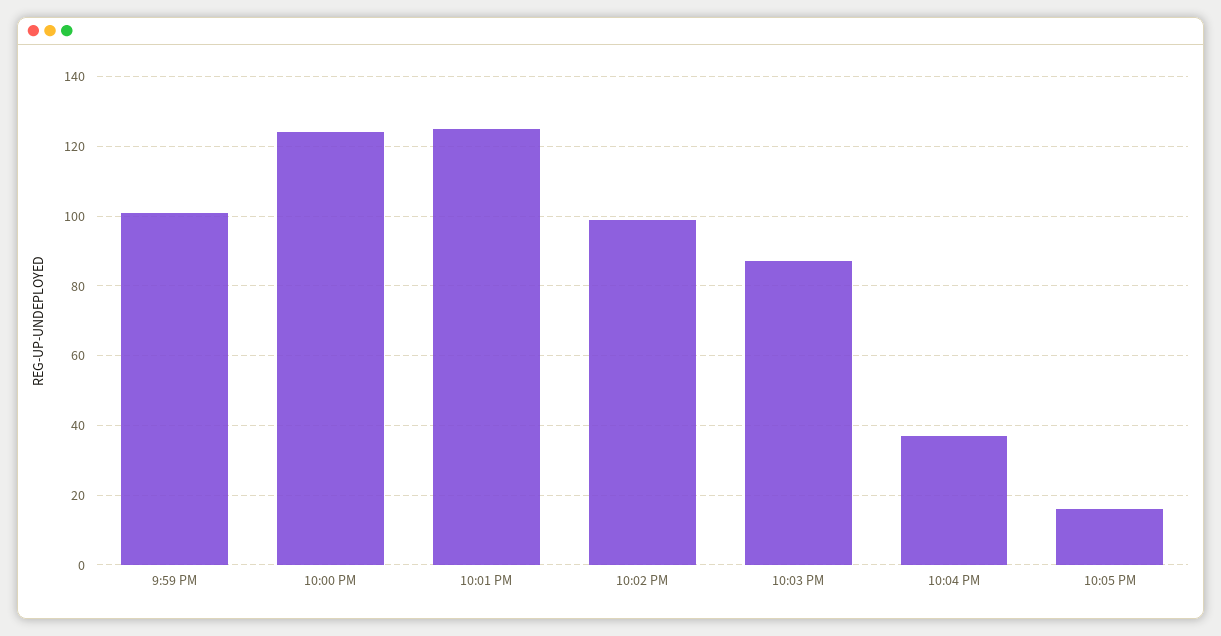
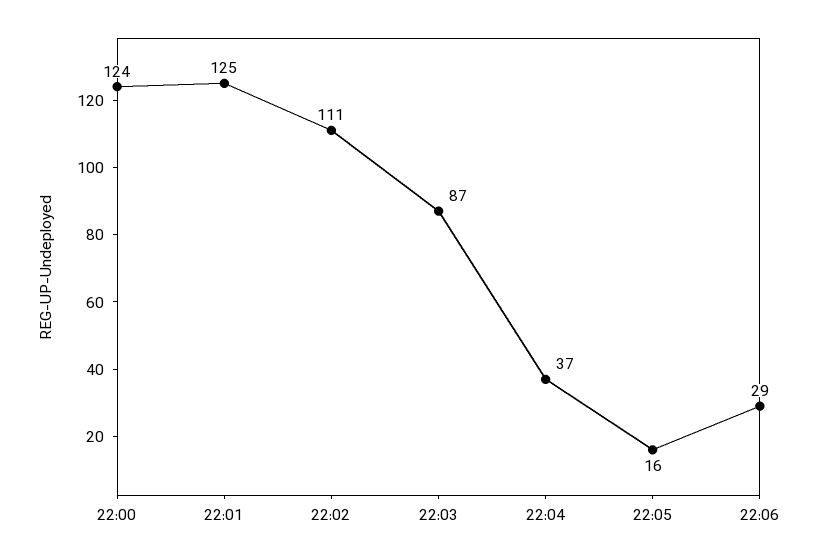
9:59 PM: 100 -> none
10:02 PM: 100 -> 111
22:06: none -> 29

